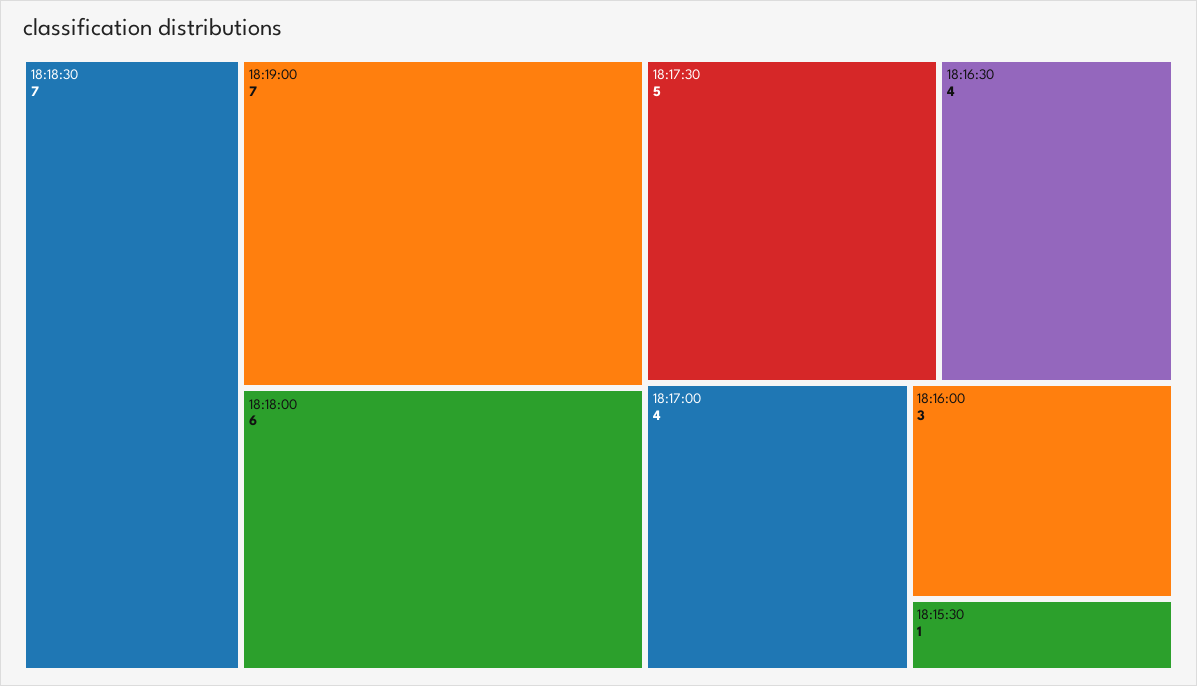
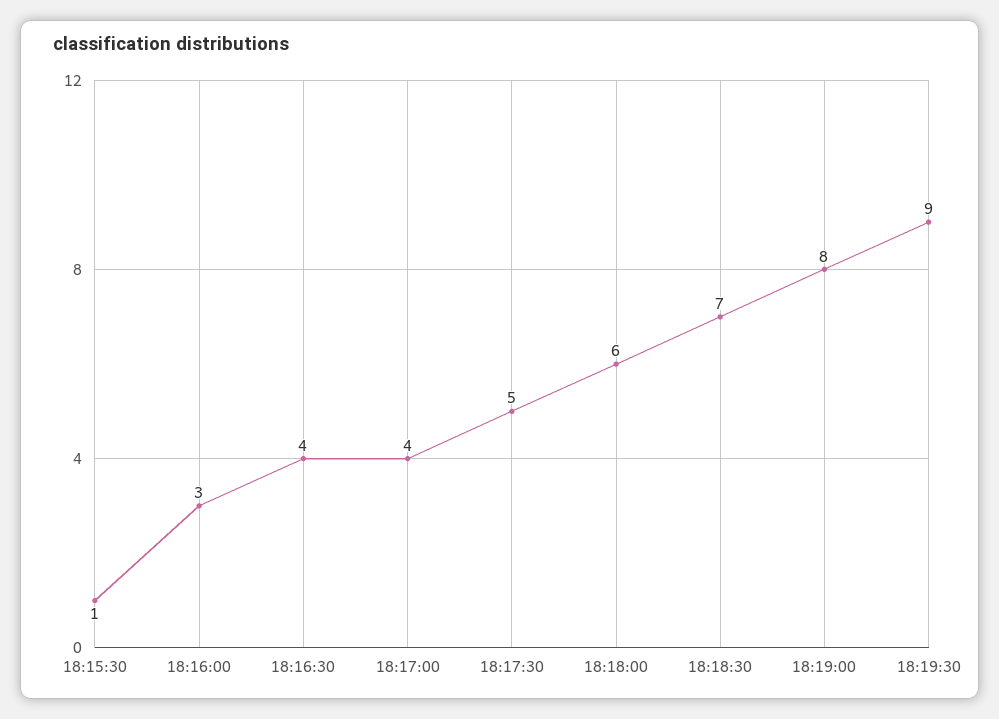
18:19:00: 7 -> 8
18:19:30: none -> 9

